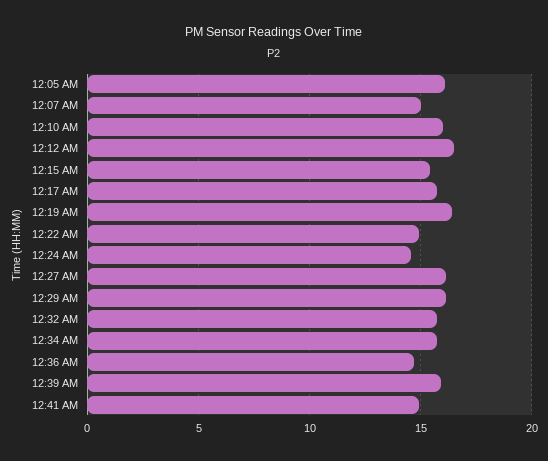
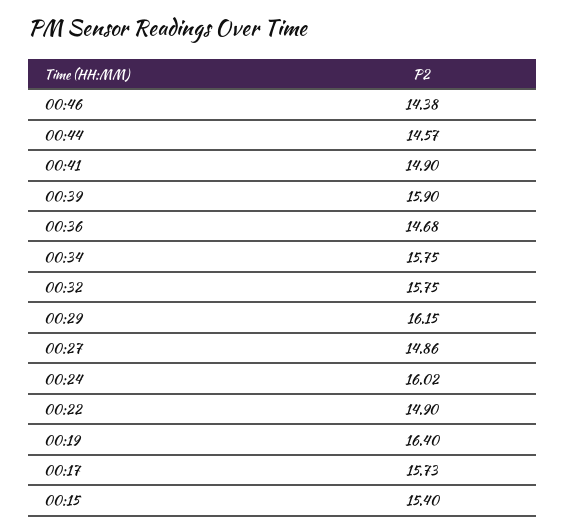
12:05 AM: 16 -> none
12:07 AM: 15 -> none
12:10 AM: 16 -> none
12:12 AM: 16.5 -> none
12:24 AM: 14.5 -> 16.02
12:27 AM: 16 -> 14.86
00:46: none -> 14.38
00:44: none -> 14.57

